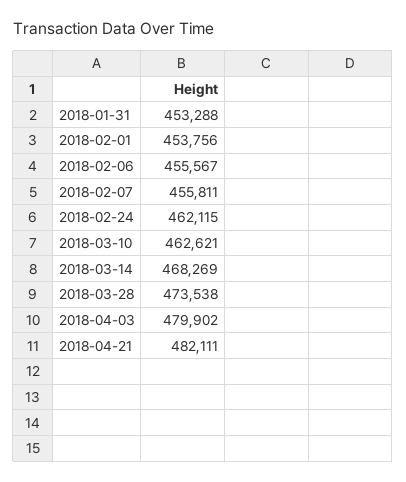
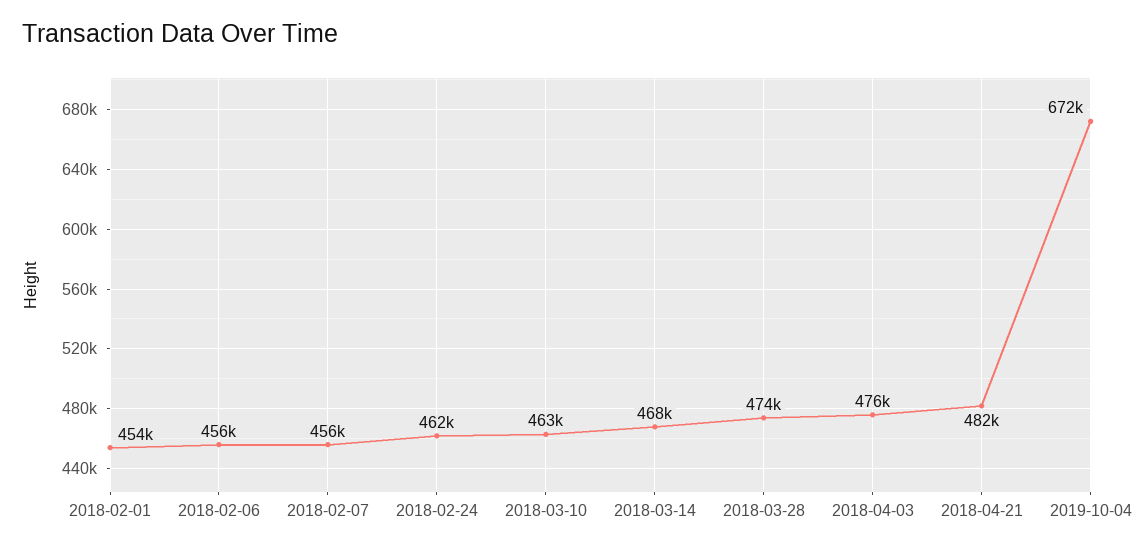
2018-01-31: 453288 -> none
2018-04-03: 479902 -> 476000
2019-10-04: none -> 672000

